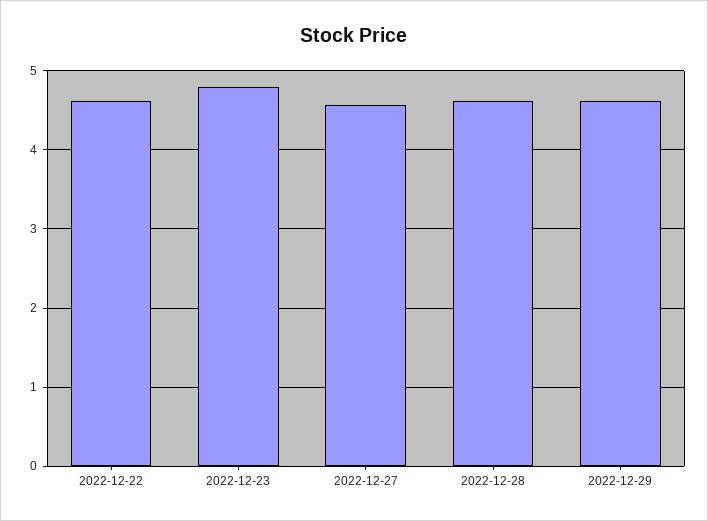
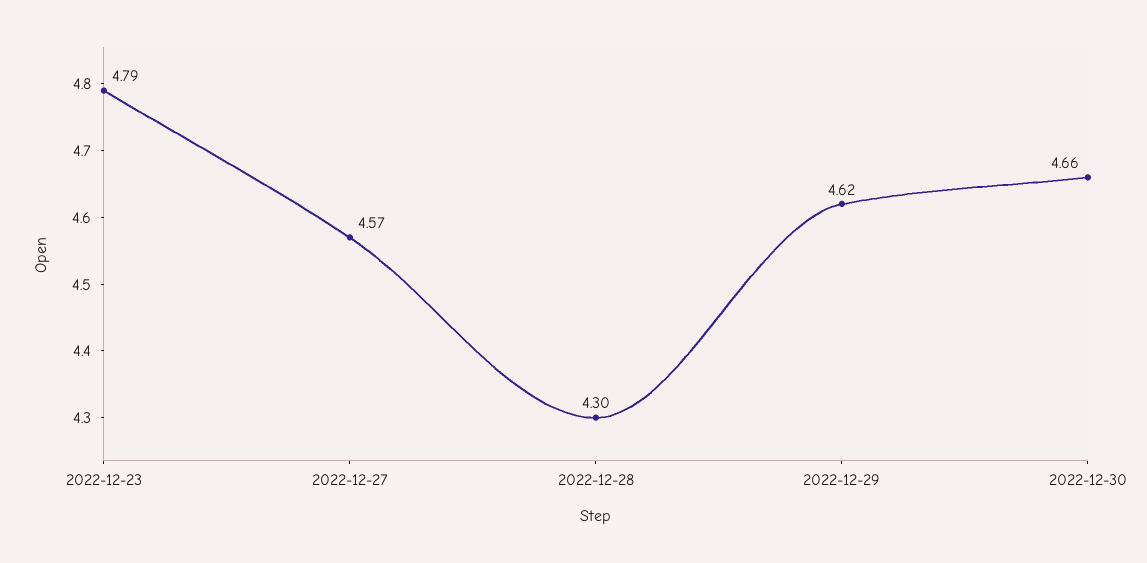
2022-12-22: 4.6 -> none
2022-12-28: 4.6 -> 4.3
2022-12-30: none -> 4.66

